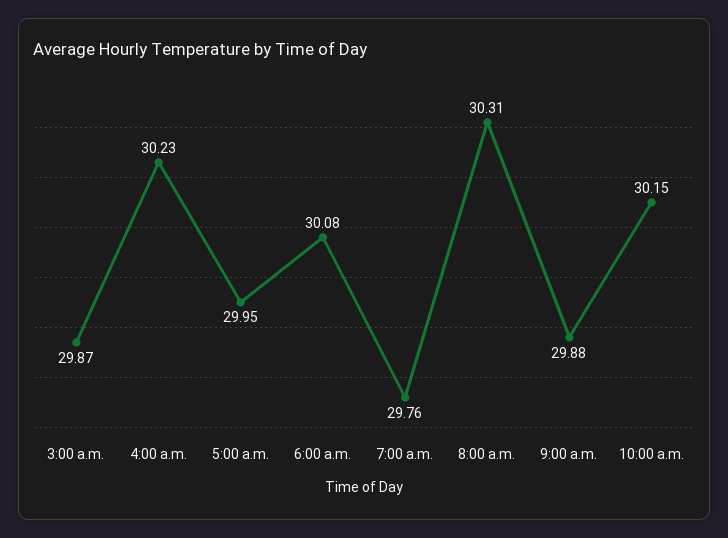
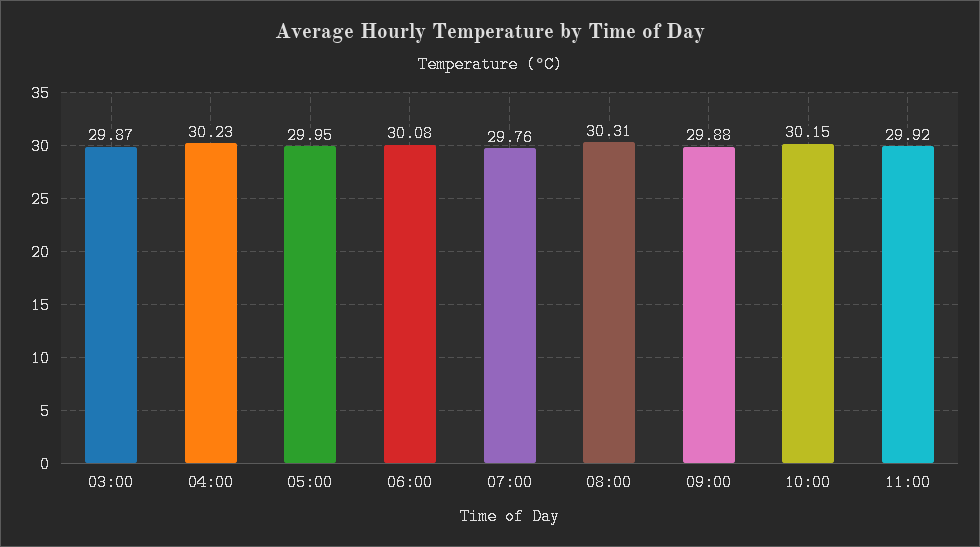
11:00: none -> 29.92

